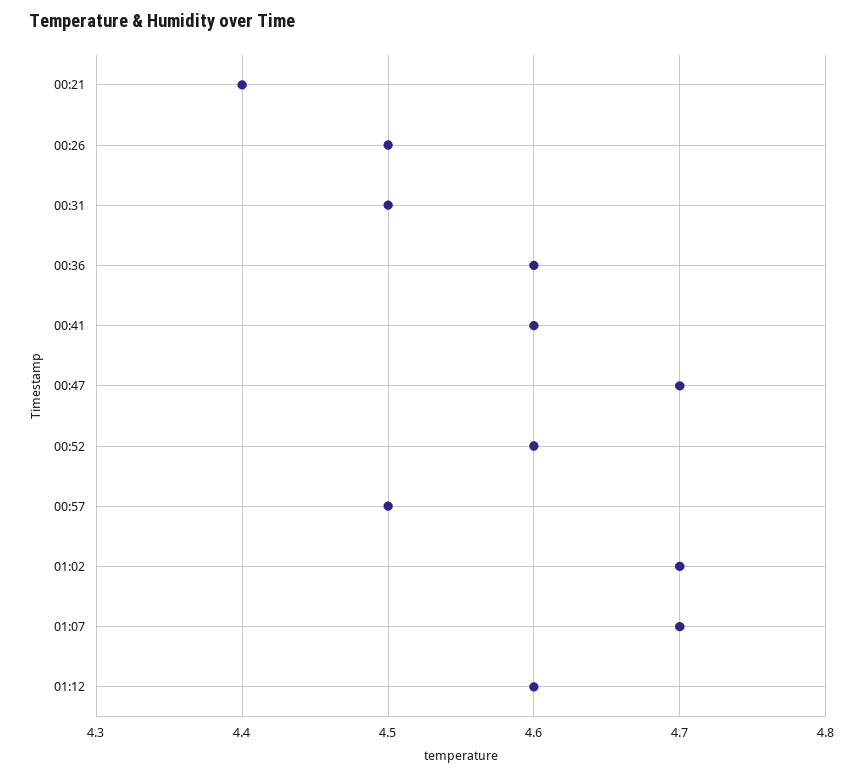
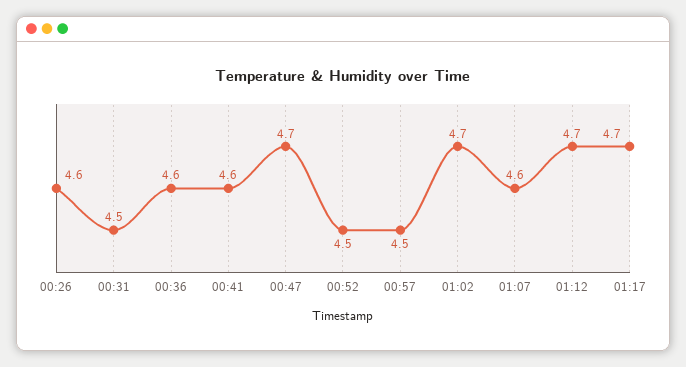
00:21: 4.4 -> none
00:26: 4.5 -> 4.6
00:52: 4.6 -> 4.5
01:07: 4.7 -> 4.6
01:12: 4.6 -> 4.7
01:17: none -> 4.7

